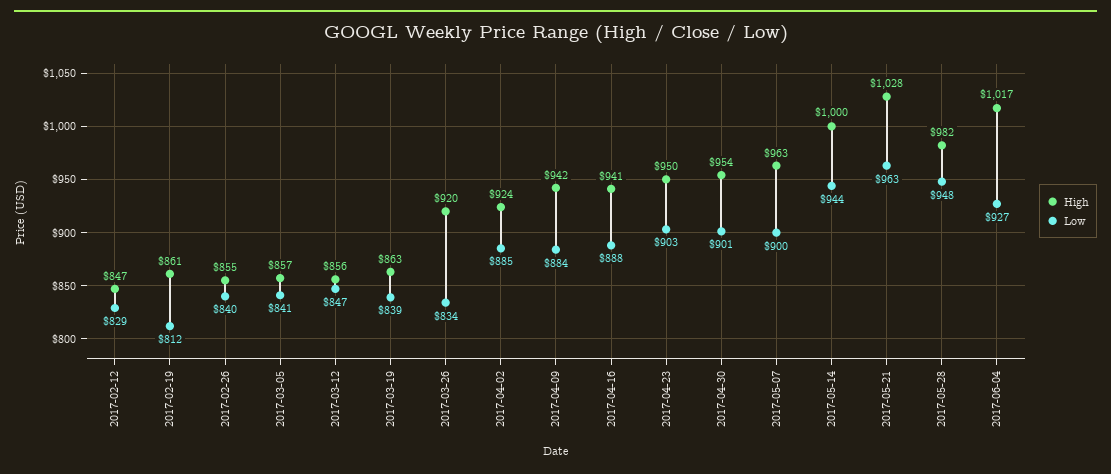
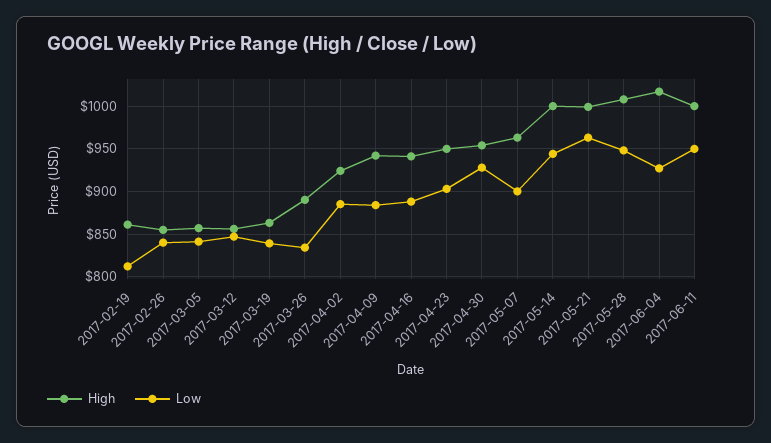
High, 2017-02-12: 847 -> none
Low, 2017-02-12: 829 -> none
High, 2017-03-26: 920 -> 890
Low, 2017-04-30: 901 -> 930
High, 2017-05-21: 1028 -> 1000
High, 2017-05-28: 982 -> 1010
High, 2017-06-11: none -> 1000
Low, 2017-06-11: none -> 950

